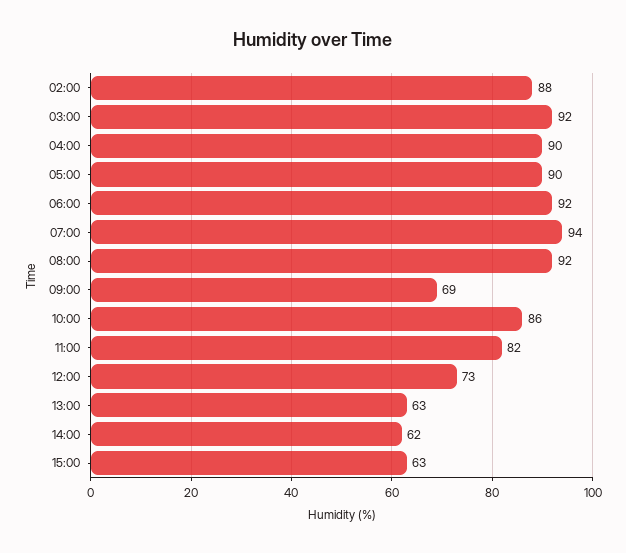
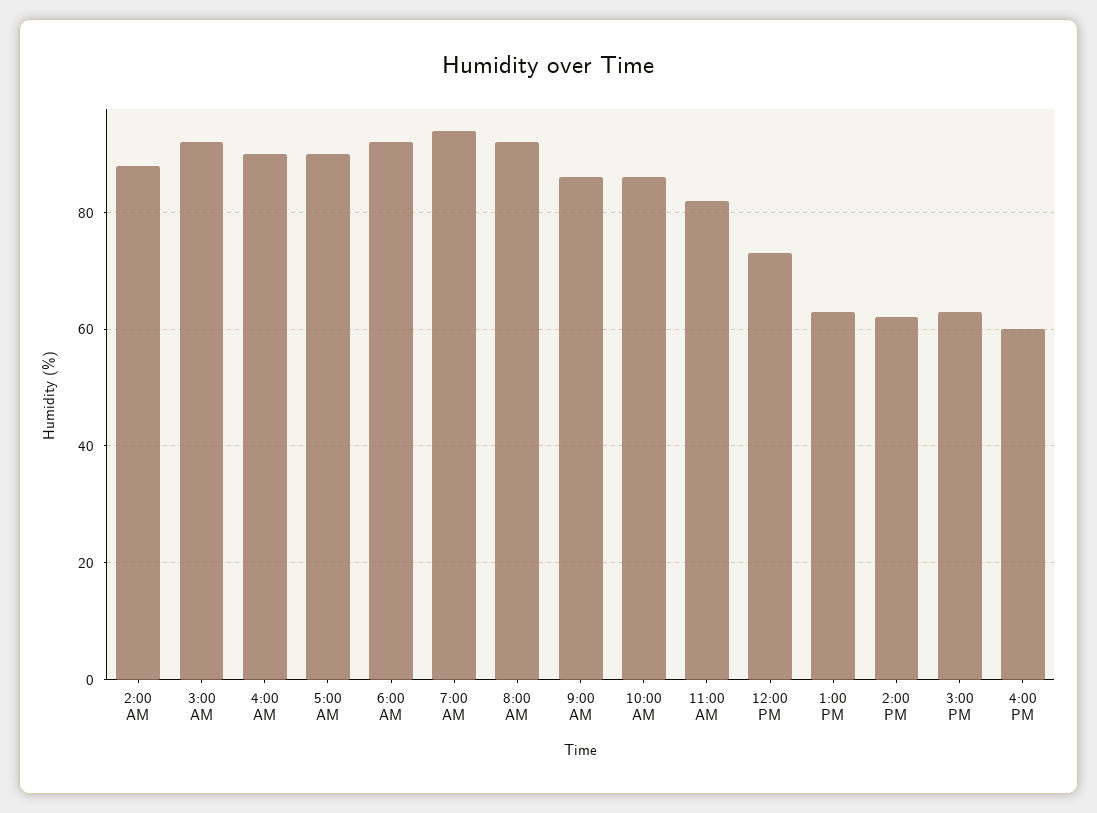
09:00: 69 -> 85
4:00 PM: none -> 60

